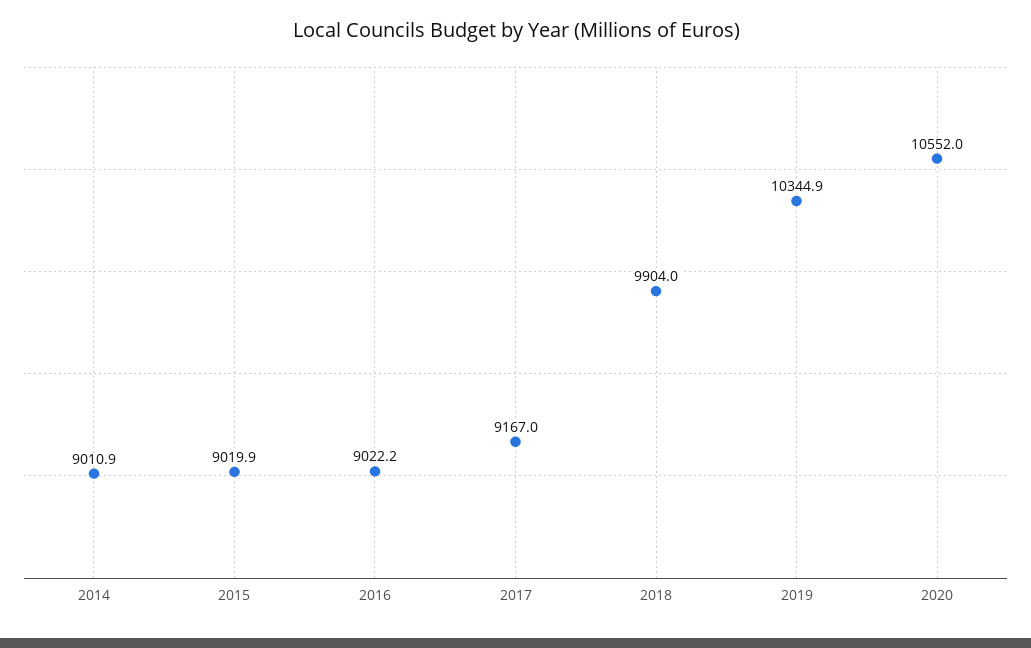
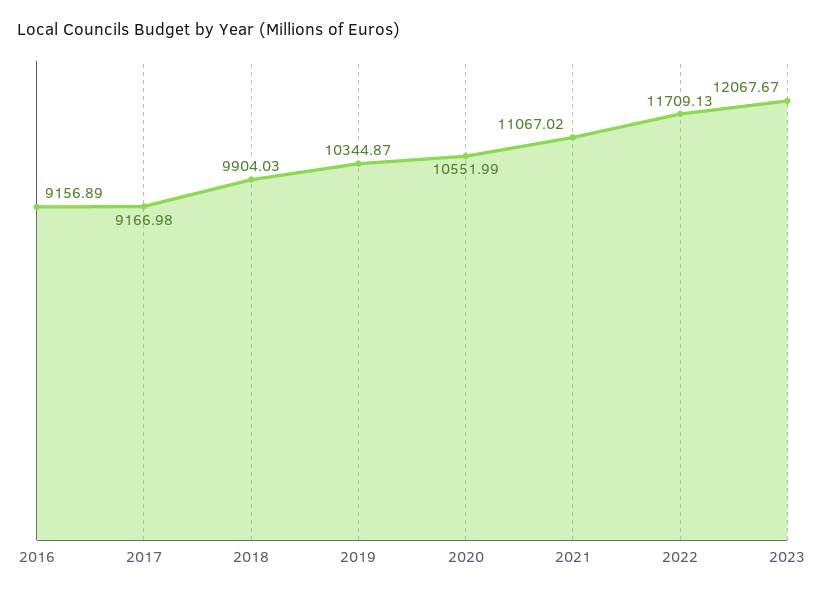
2014: 9010.9 -> none
2015: 9019.9 -> none
2016: 9022.2 -> 9156.89
2021: none -> 11067.02
2022: none -> 11709.13
2023: none -> 12067.67

